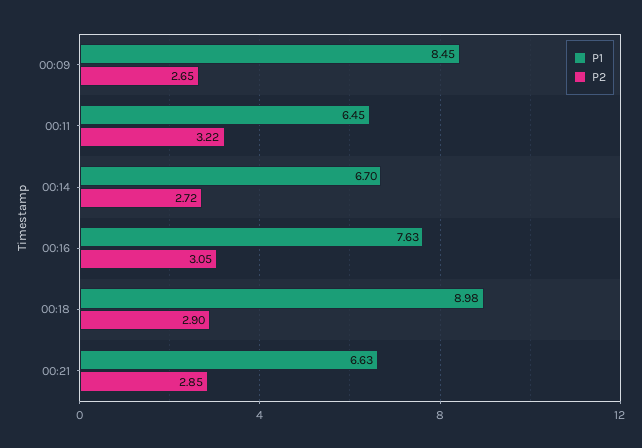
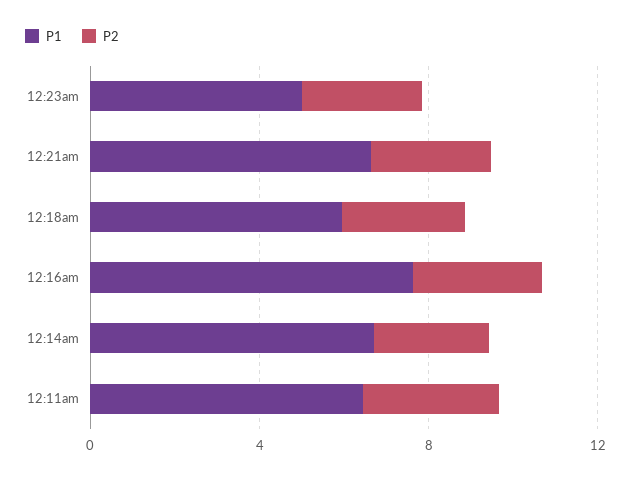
P1, 00:09: 8.45 -> none
P2, 00:09: 2.65 -> none
P1, 00:18: 8.98 -> 6
P1, 12:23am: none -> 5
P2, 12:23am: none -> 3

